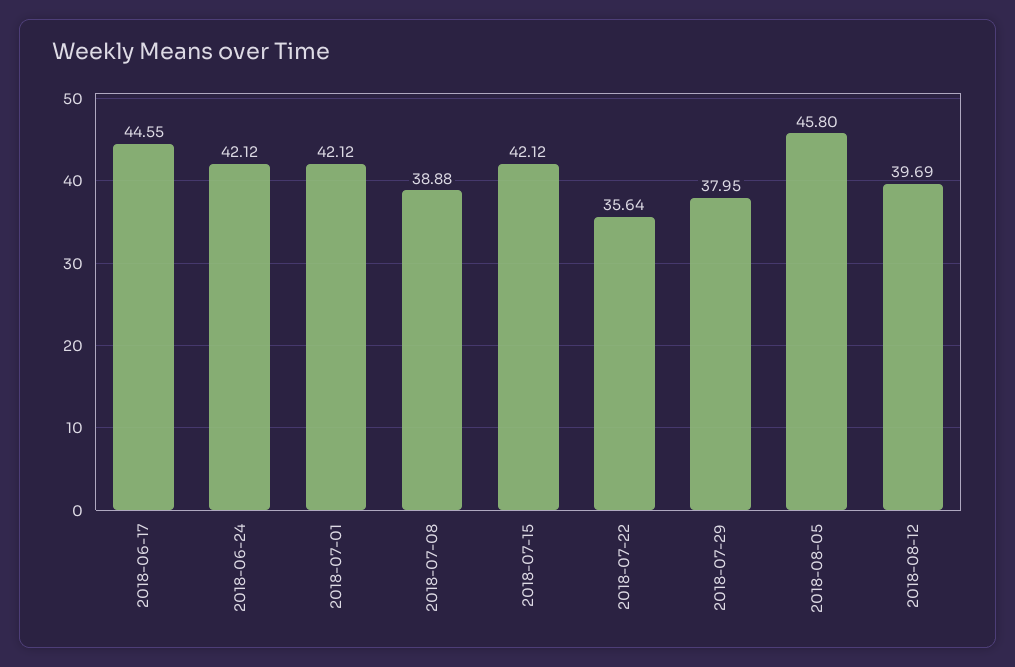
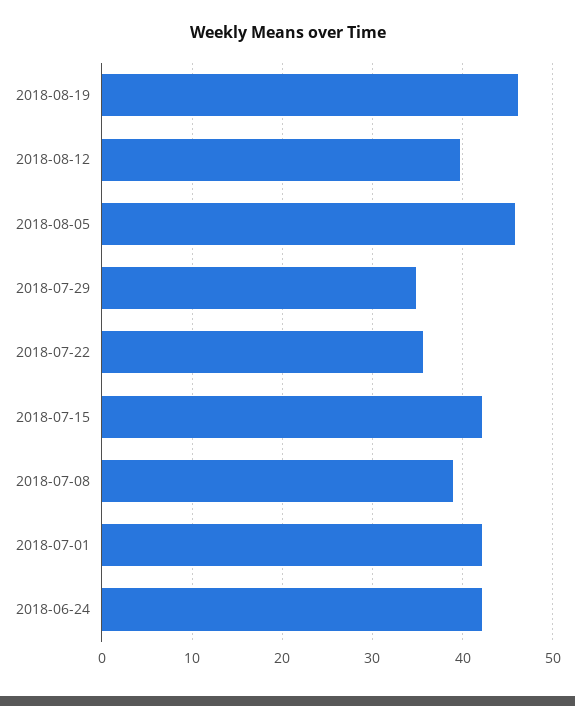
2018-06-17: 44.55 -> none
2018-07-29: 37.95 -> 35
2018-08-19: none -> 46

